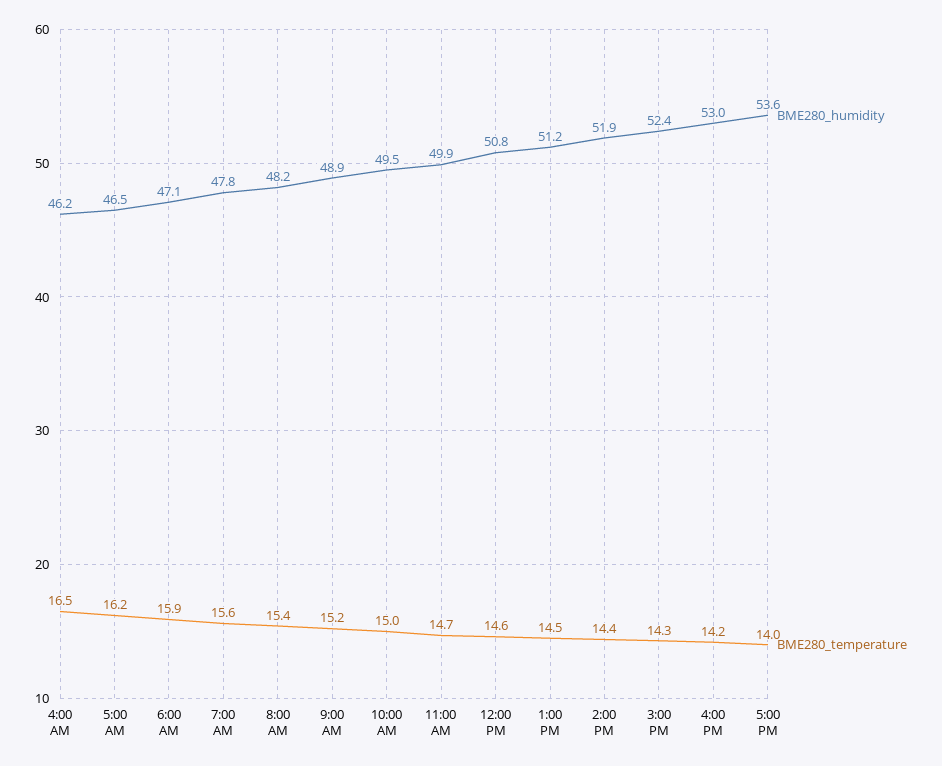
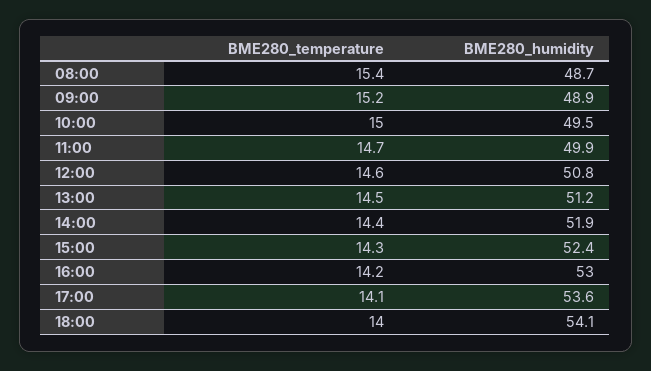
BME280_humidity, 4:00 AM: 46.2 -> none
BME280_temperature, 4:00 AM: 16.5 -> none
BME280_humidity, 5:00 AM: 46.5 -> none
BME280_temperature, 5:00 AM: 16.2 -> none
BME280_humidity, 6:00 AM: 47.1 -> none
BME280_temperature, 6:00 AM: 15.9 -> none
BME280_humidity, 7:00 AM: 47.8 -> none
BME280_temperature, 7:00 AM: 15.6 -> none
BME280_humidity, 8:00 AM: 48.2 -> 48.7
BME280_temperature, 5:00 PM: 14 -> 14.1
BME280_temperature, 18:00: none -> 14
BME280_humidity, 18:00: none -> 54.1

